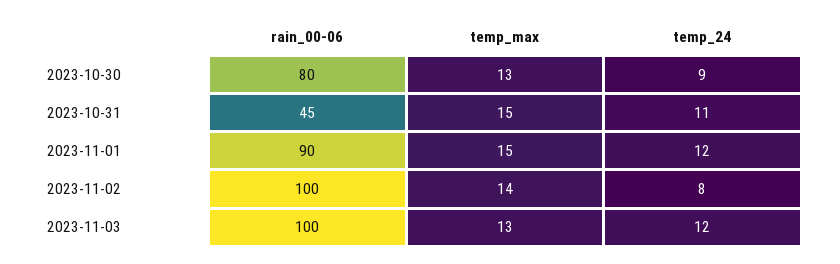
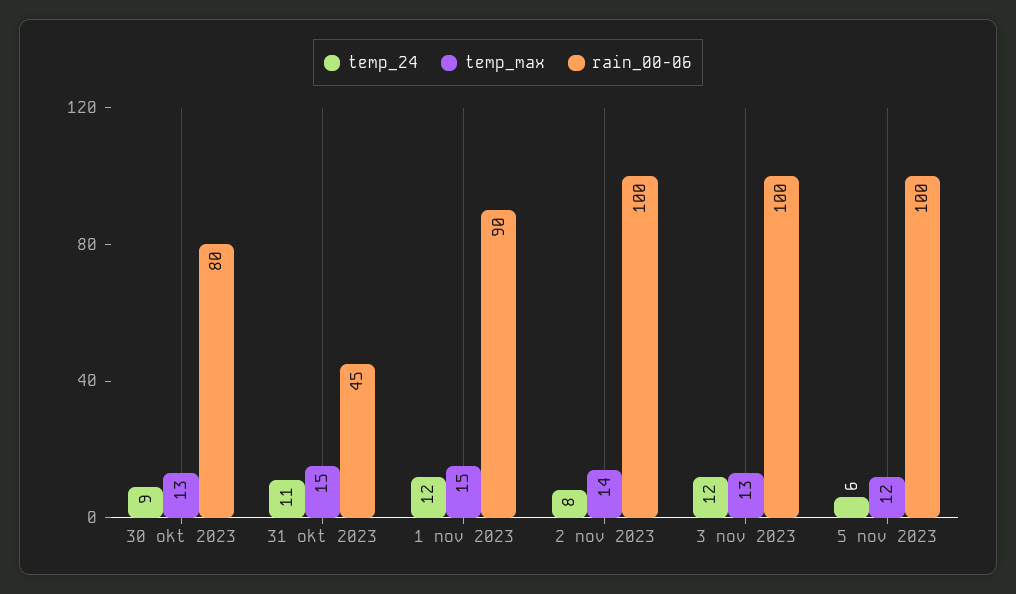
temp_24, 5 nov 2023: none -> 6
temp_max, 5 nov 2023: none -> 12
rain_00-06, 5 nov 2023: none -> 100

